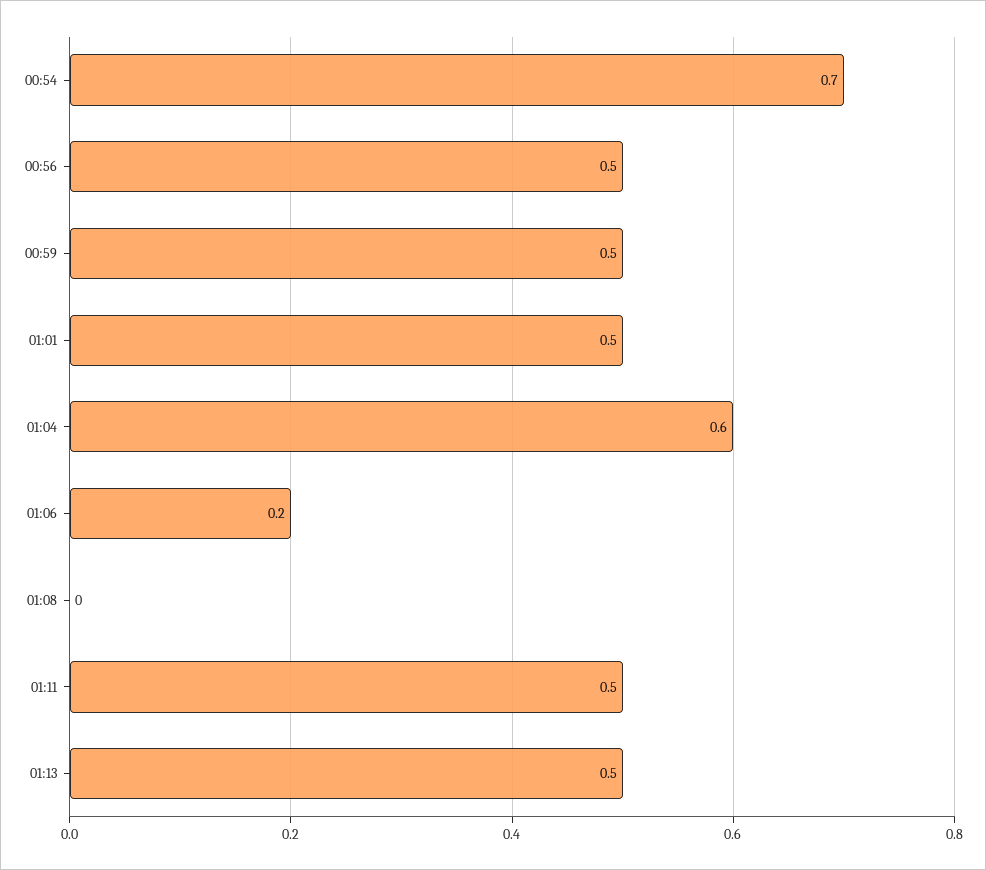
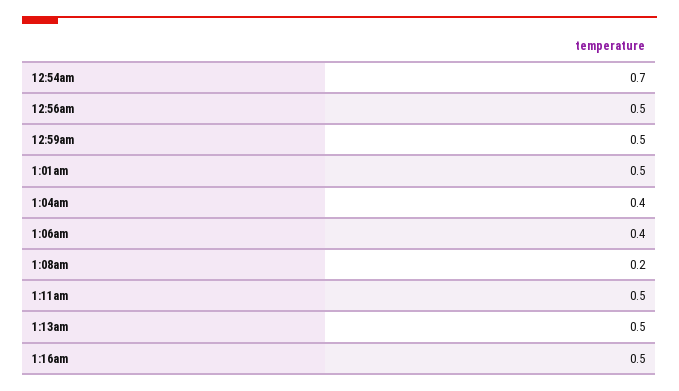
01:04: 0.6 -> 0.4
01:06: 0.2 -> 0.4
01:08: 0 -> 0.2
1:16am: none -> 0.5

